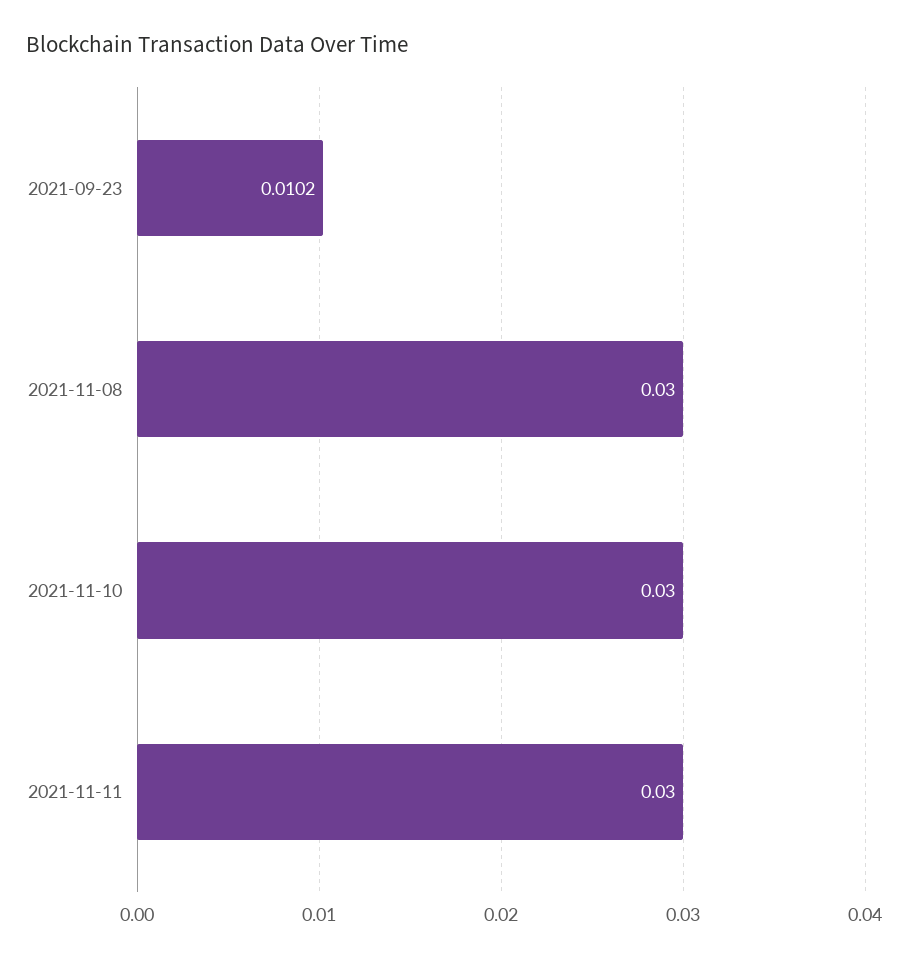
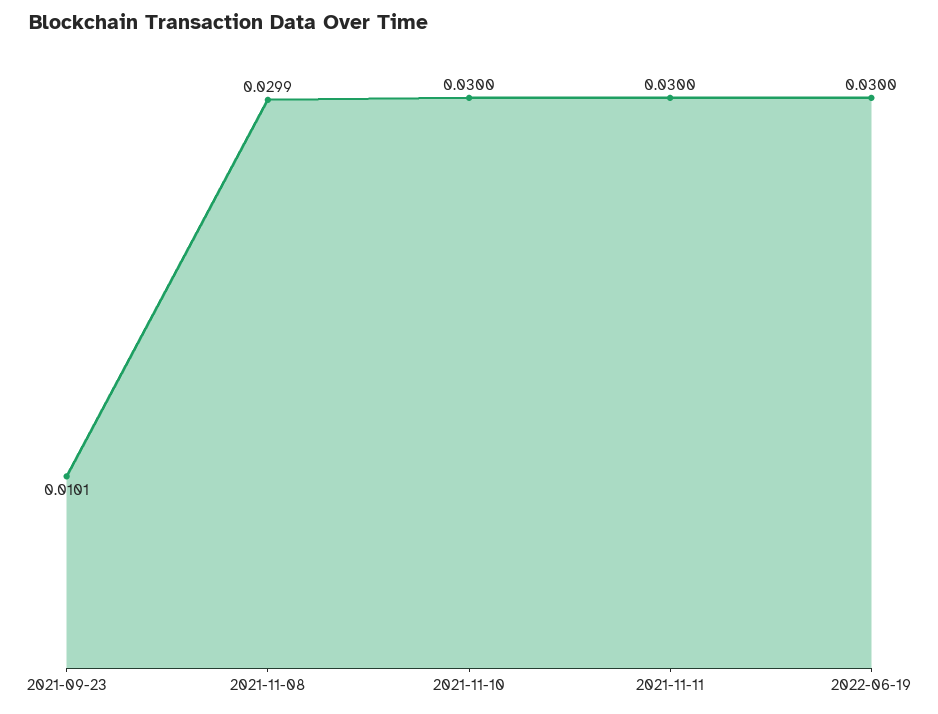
2021-09-23: 0.0102 -> 0.0101
2021-11-08: 0.03 -> 0.0299
2022-06-19: none -> 0.03

